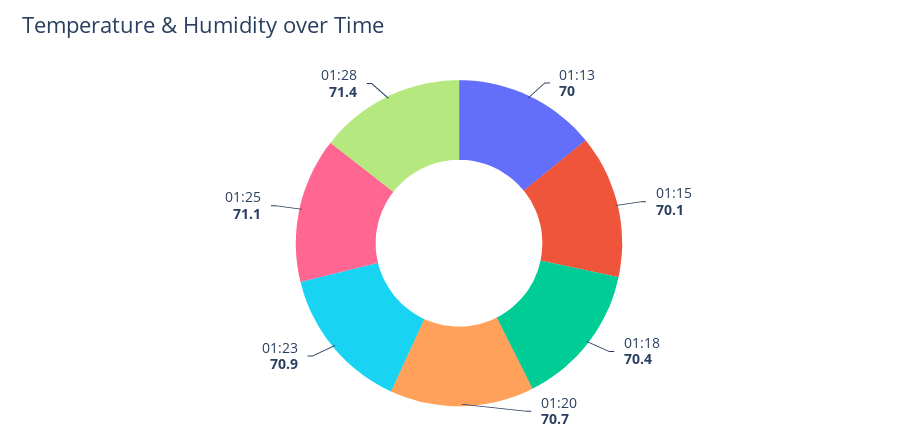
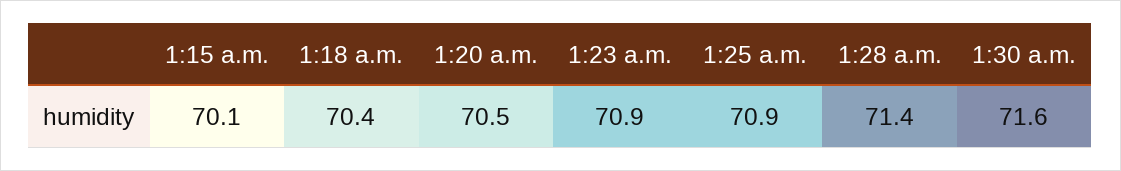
01:13: 70 -> none
01:20: 70.7 -> 70.5
01:25: 71.1 -> 70.9
1:30 a.m.: none -> 71.6

